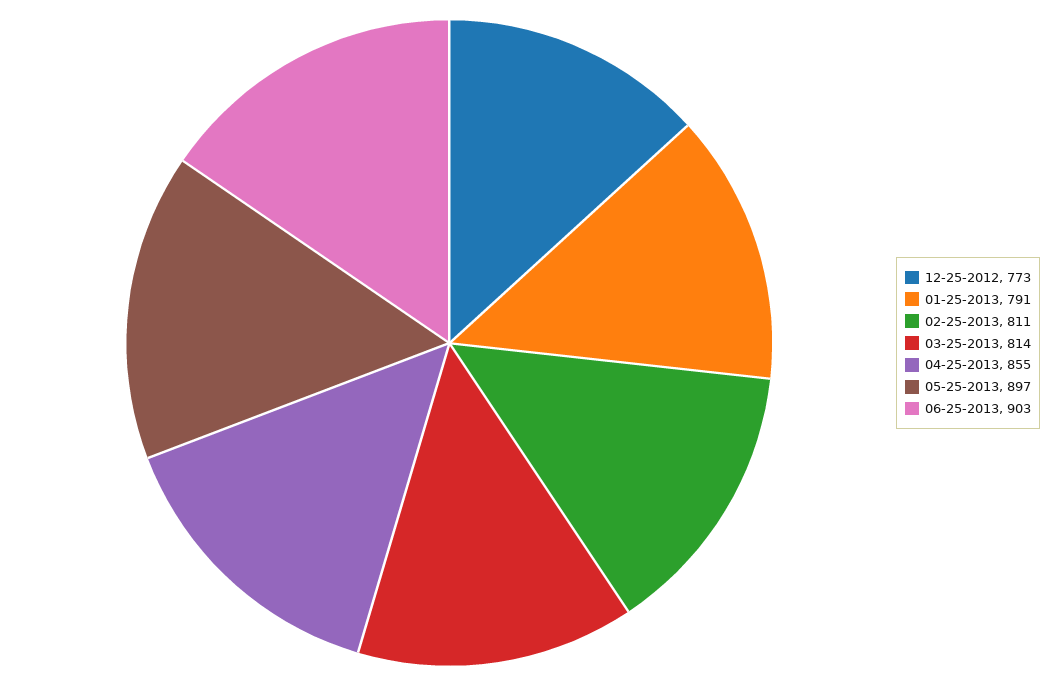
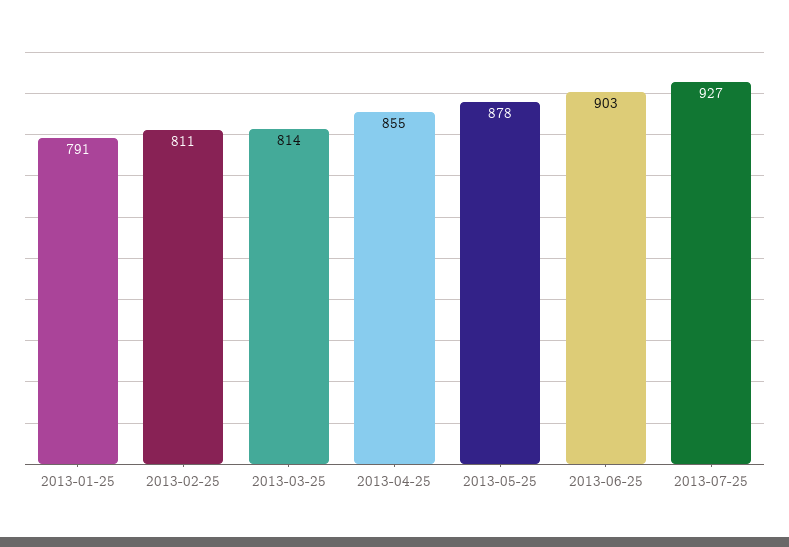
12-25-2012: 773 -> none
05-25-2013: 897 -> 878
2013-07-25: none -> 927

